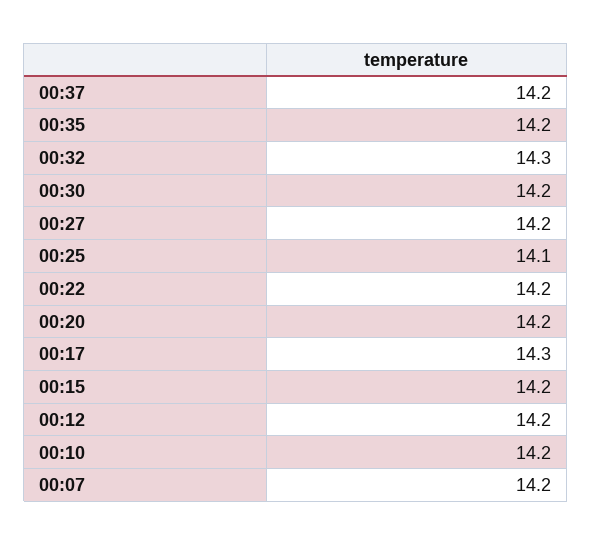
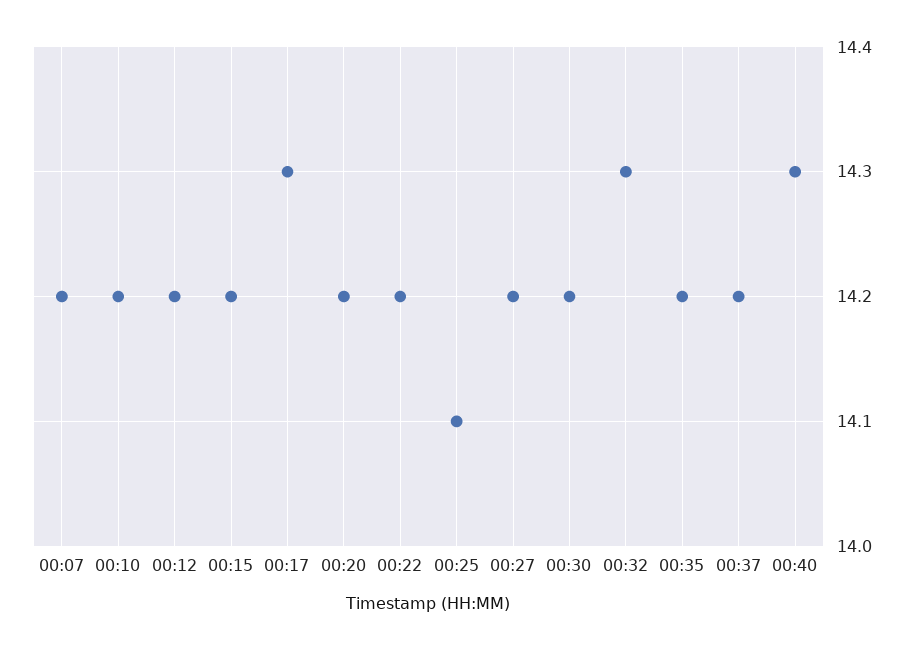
00:40: none -> 14.3

